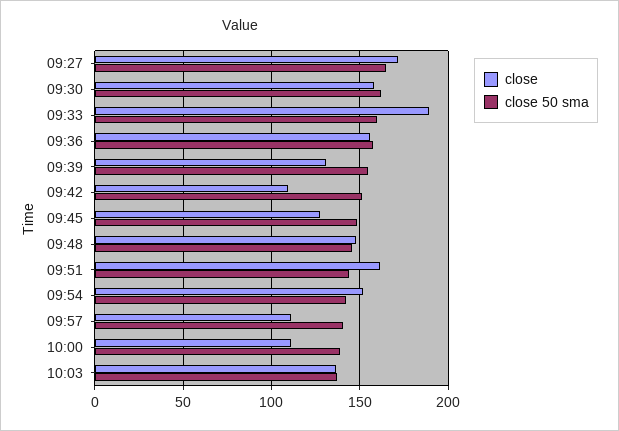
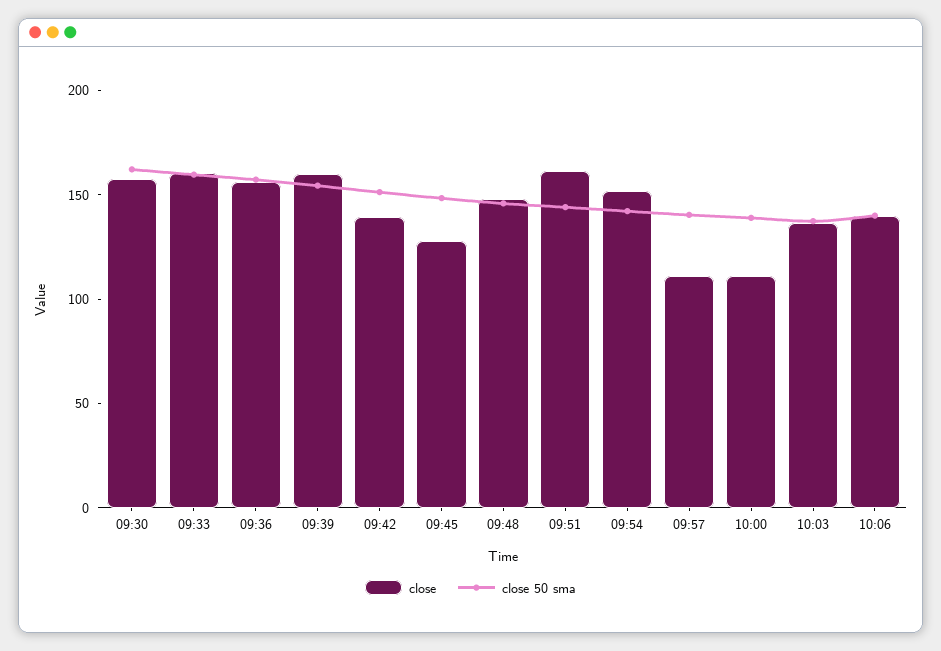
close, 09:27: 170 -> none
close 50 sma, 09:27: 165 -> none
close, 09:33: 190 -> 160
close, 09:39: 130 -> 160
close, 09:42: 110 -> 140
close, 10:06: none -> 140
close 50 sma, 10:06: none -> 140

